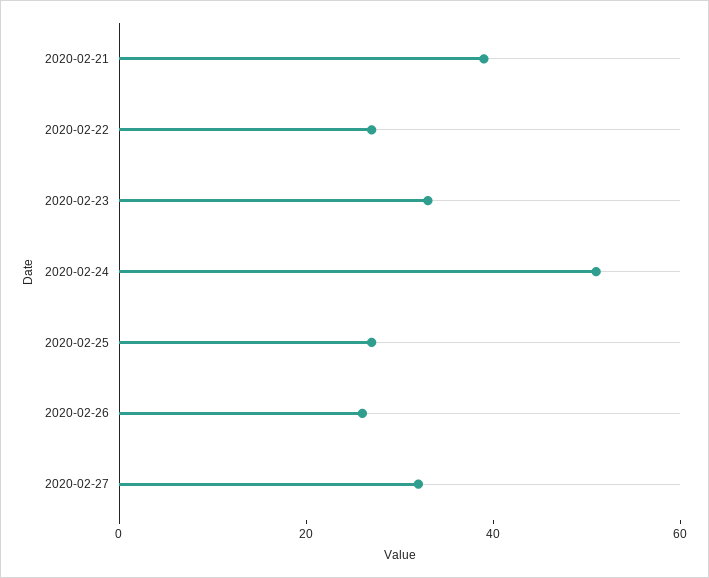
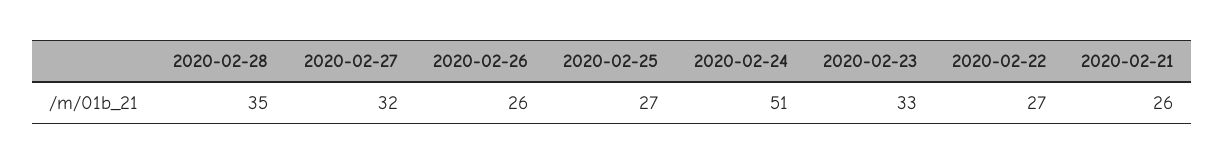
2020-02-21: 40 -> 26
2020-02-28: none -> 35

